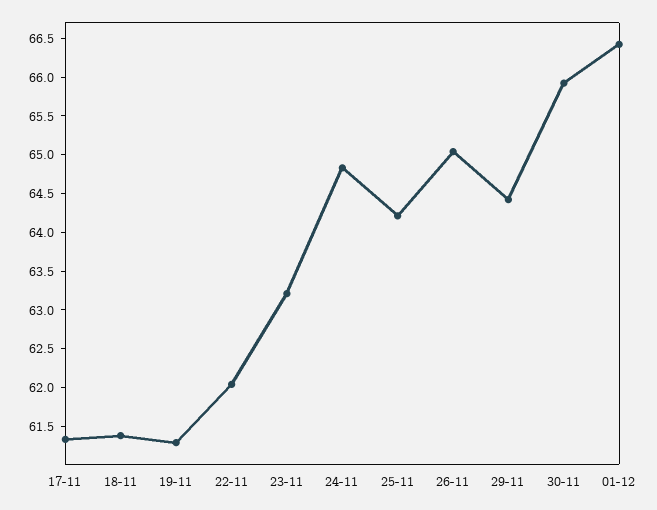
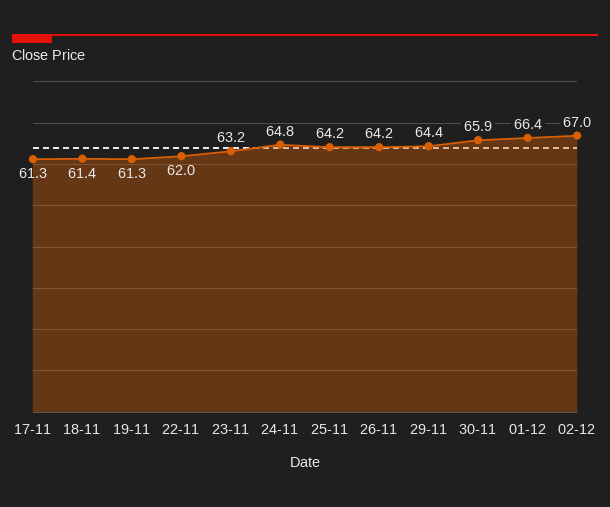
26-11: 65 -> 64.2
02-12: none -> 67

